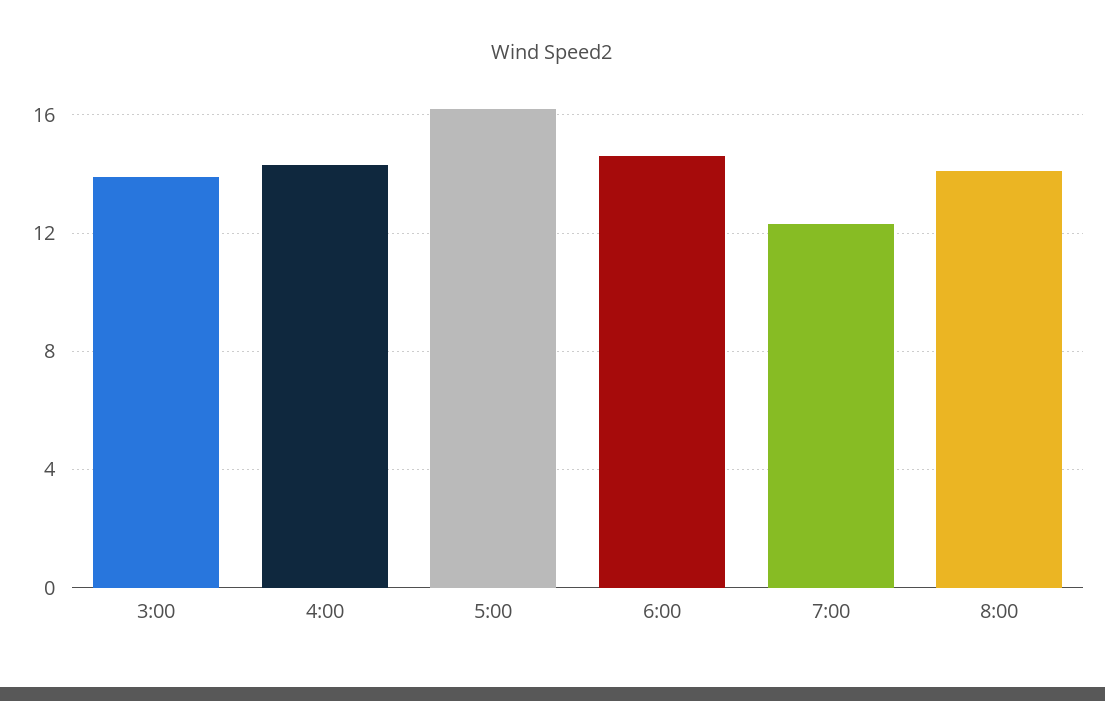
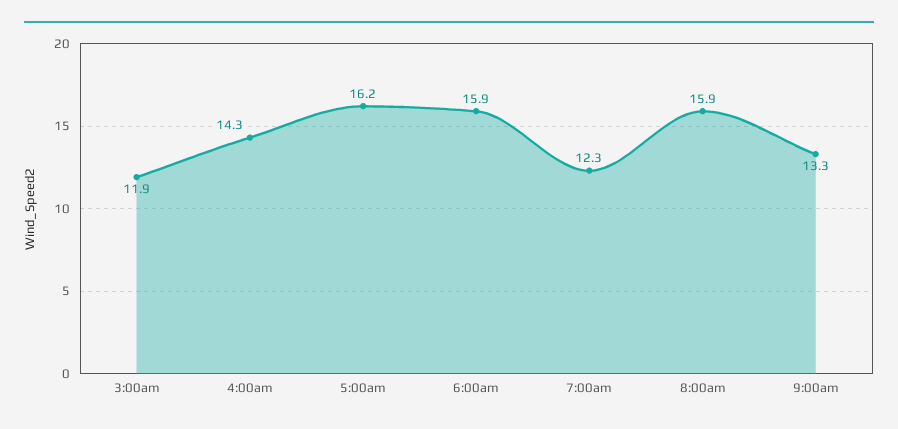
3:00: 14 -> 11.9
6:00: 14.5 -> 15.9
8:00: 14 -> 15.9
9:00am: none -> 13.3

